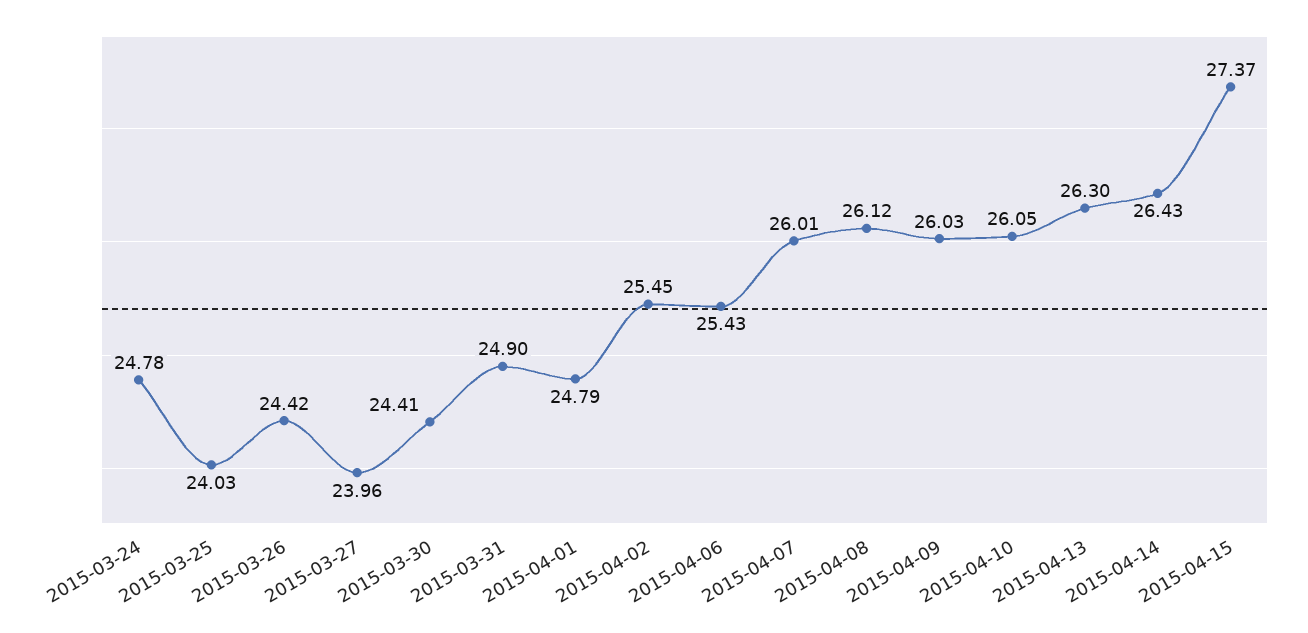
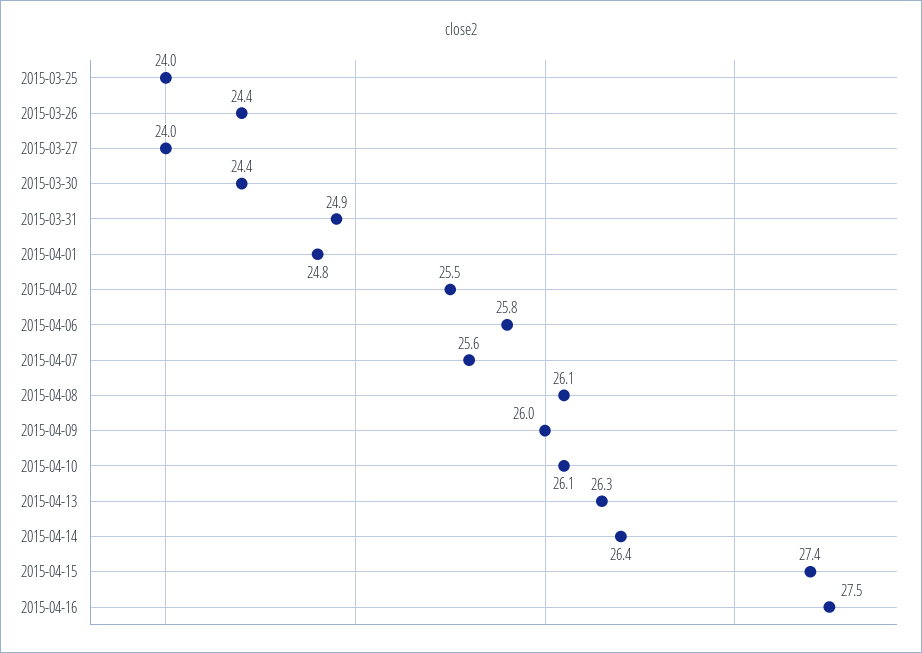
2015-03-24: 24.78 -> none
2015-04-06: 25.43 -> 25.8
2015-04-07: 26.01 -> 25.6
2015-04-16: none -> 27.5

